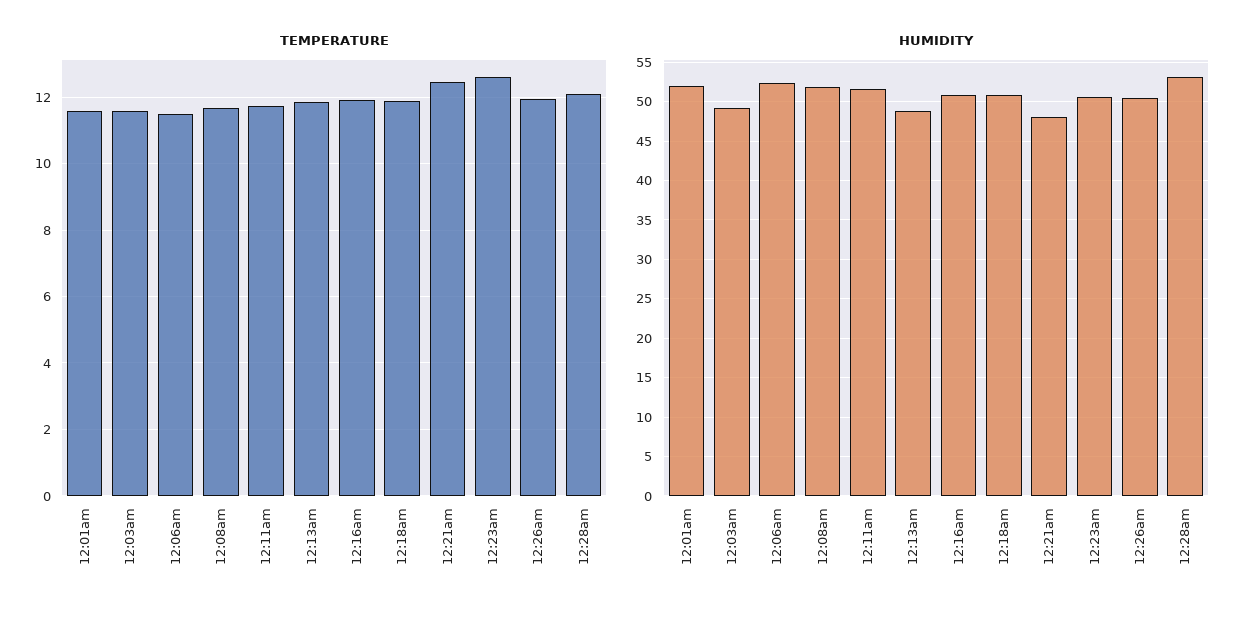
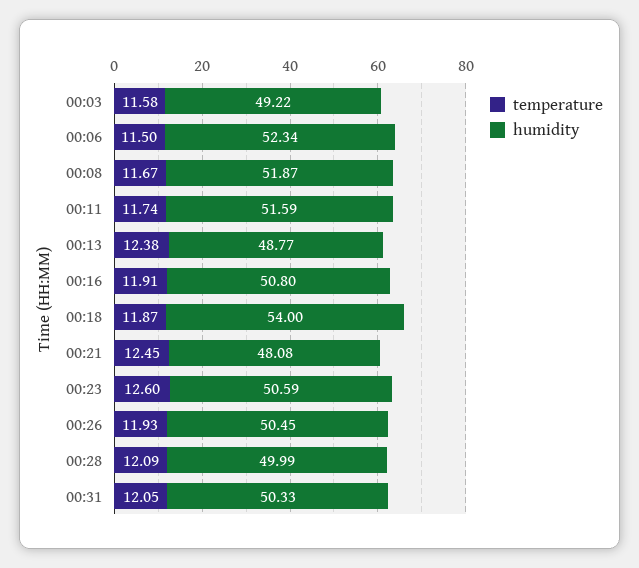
TEMPERATURE, 12:01am: 11.6 -> none
TEMPERATURE, 12:13am: 11.8 -> 12.38
HUMIDITY, 12:01am: 52 -> none
HUMIDITY, 12:18am: 51 -> 54
HUMIDITY, 12:28am: 53 -> 49.99
TEMPERATURE, 00:31: none -> 12.05
HUMIDITY, 00:31: none -> 50.33

